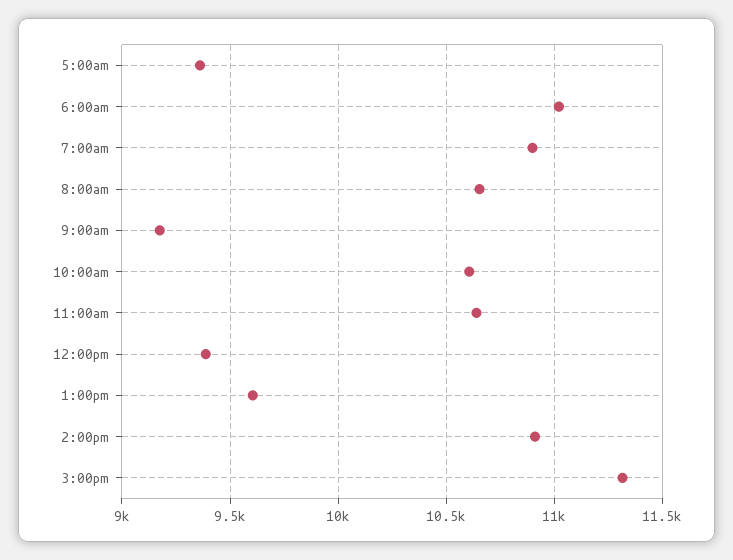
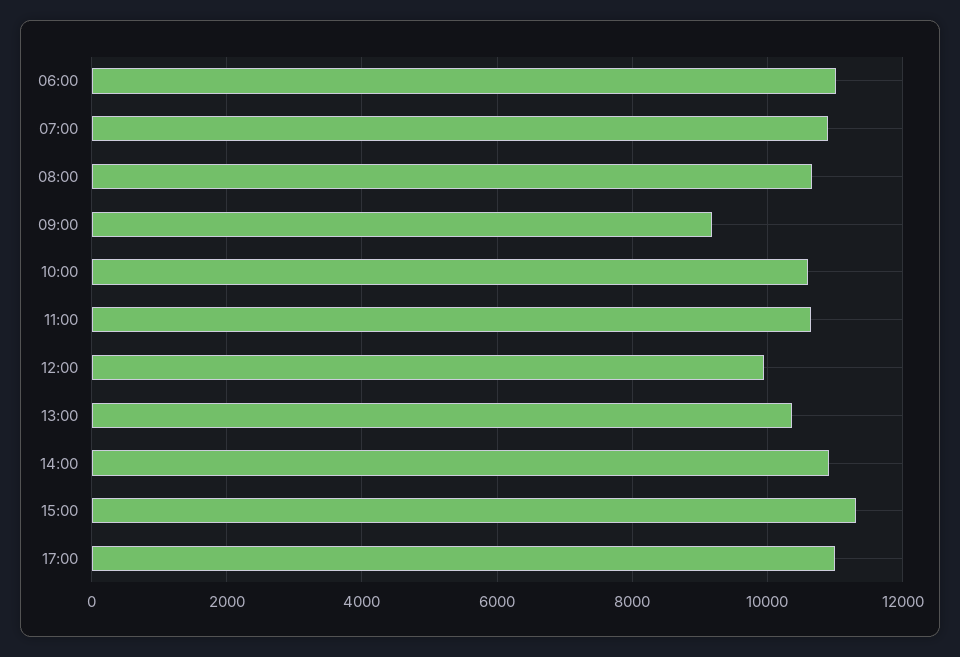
5:00am: 9350 -> none
12:00pm: 9400 -> 10000
1:00pm: 9600 -> 10400
17:00: none -> 11000

